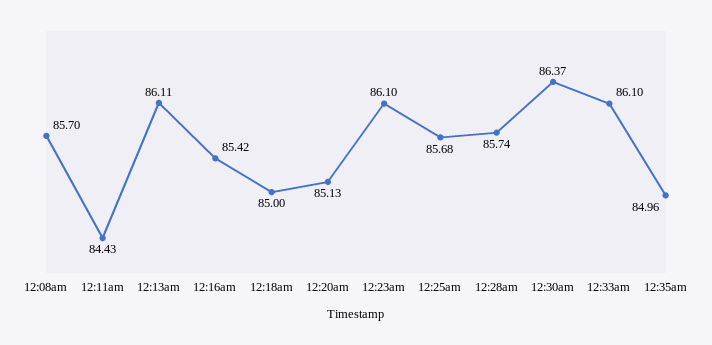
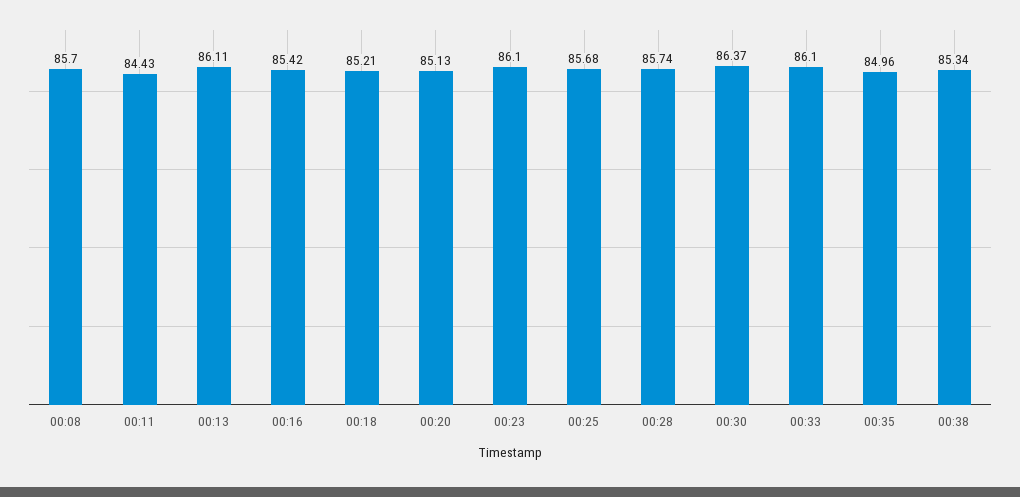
12:18am: 85 -> 85.21
00:38: none -> 85.34

